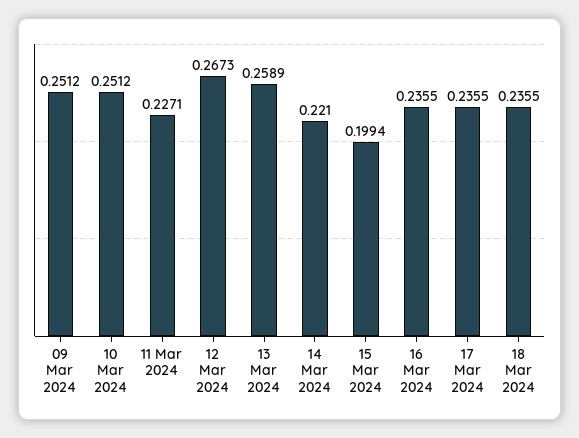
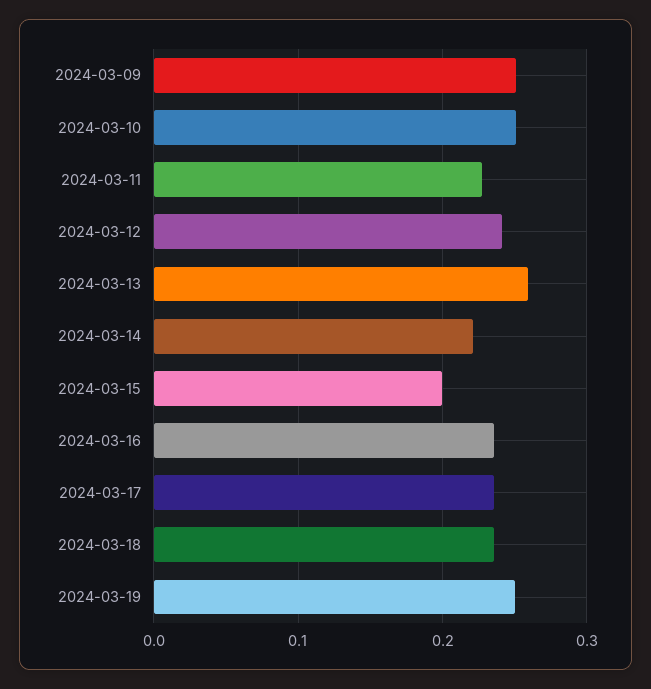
12 Mar 2024: 0.2673 -> 0.24
2024-03-19: none -> 0.25

